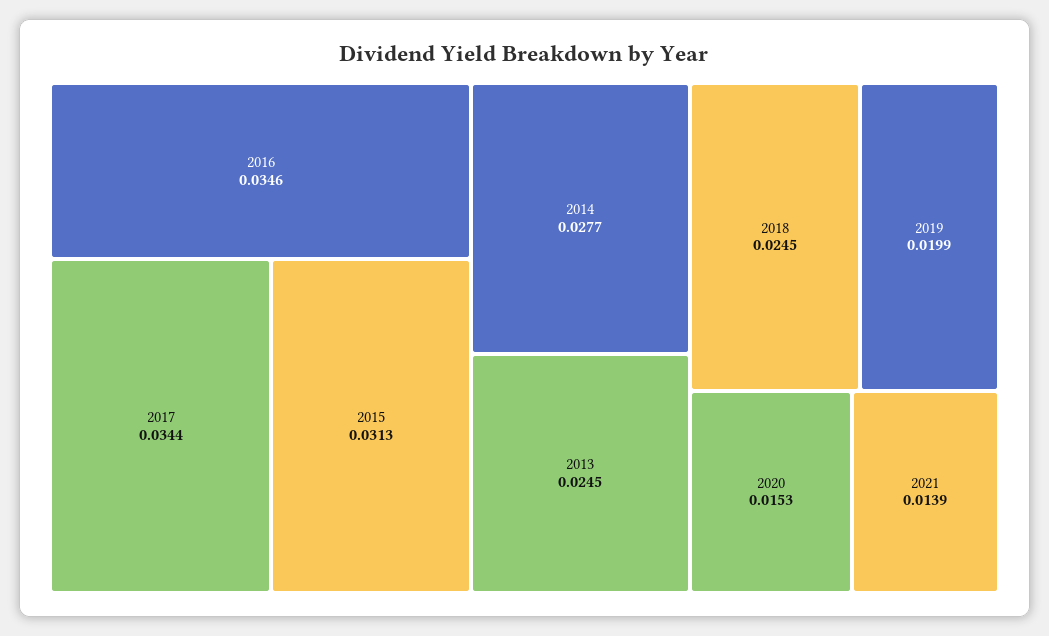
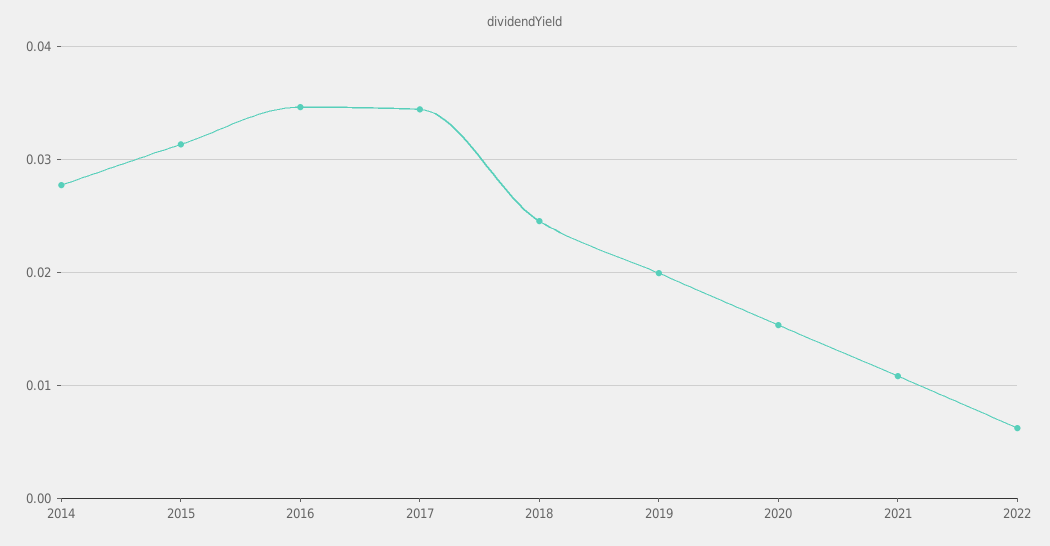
2013: 0.0245 -> none
2021: 0.0139 -> 0.011
2022: none -> 0.006

